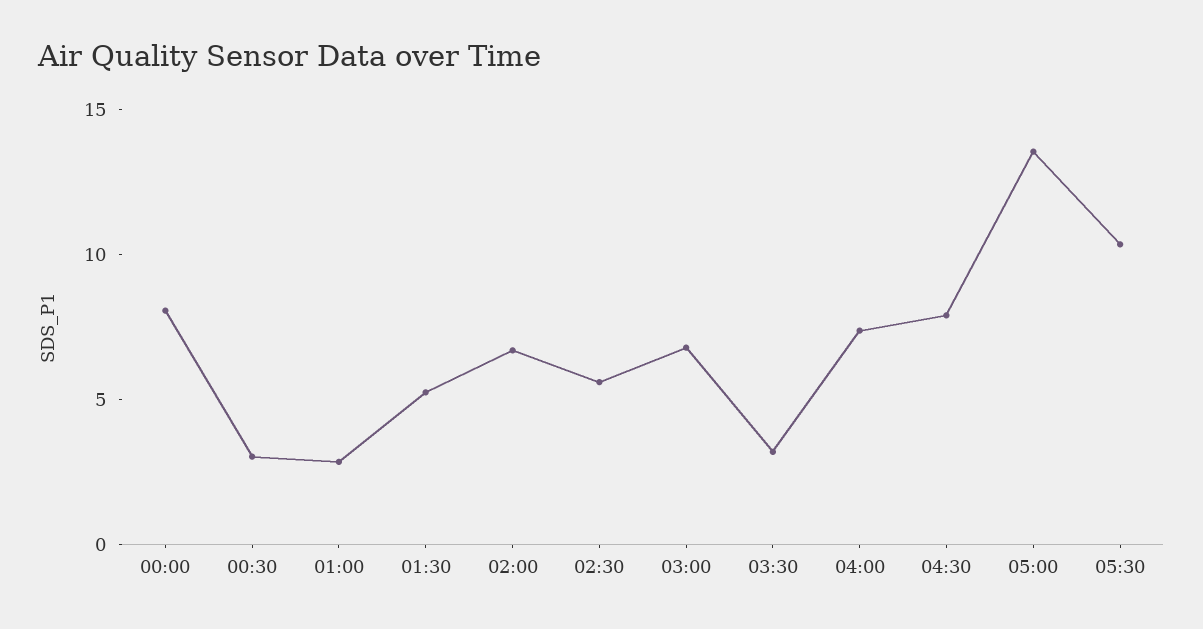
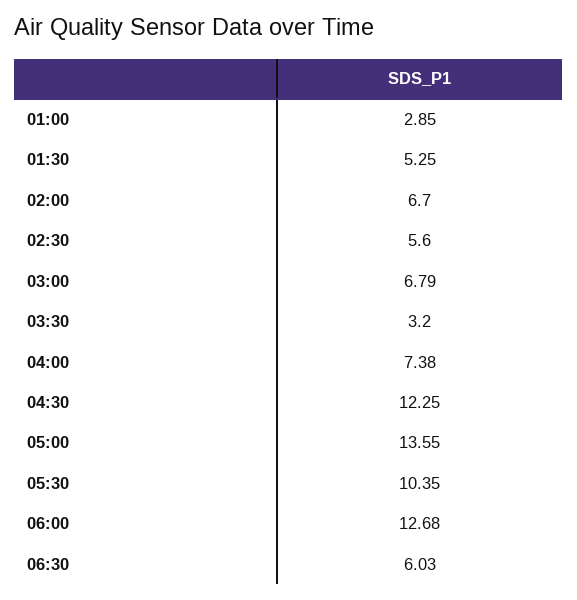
00:00: 8 -> none
00:30: 3 -> none
04:30: 8 -> 12.25
06:00: none -> 12.68
06:30: none -> 6.03

